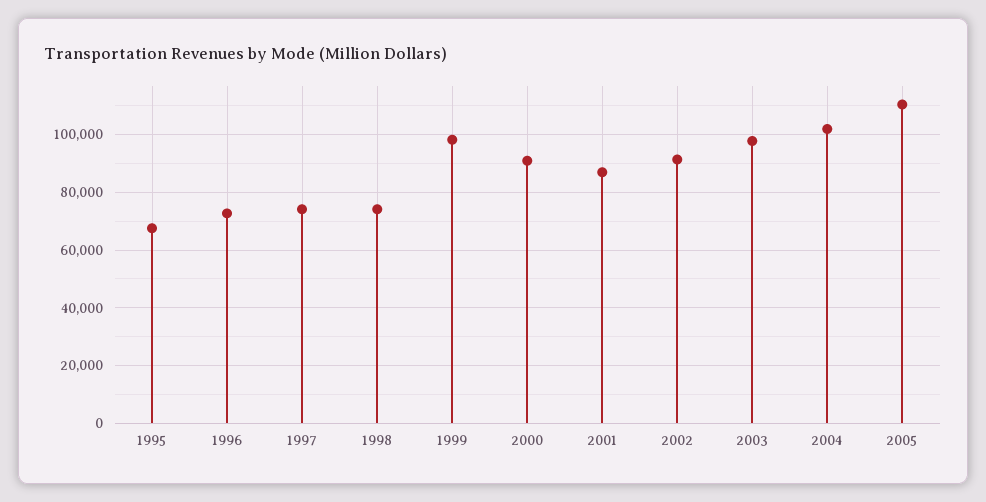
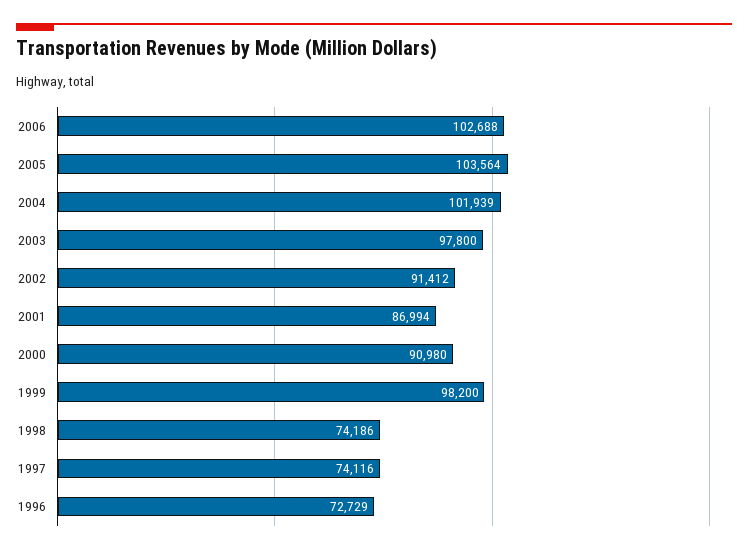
1995: 67500 -> none
2005: 110000 -> 103564
2006: none -> 102688

